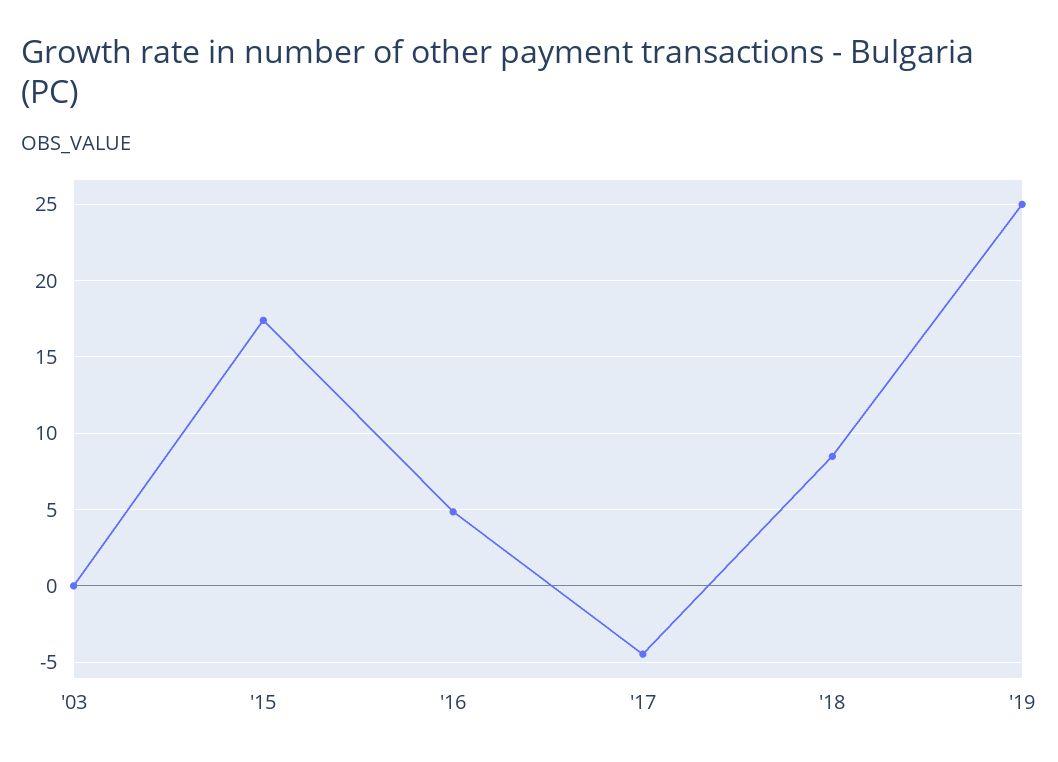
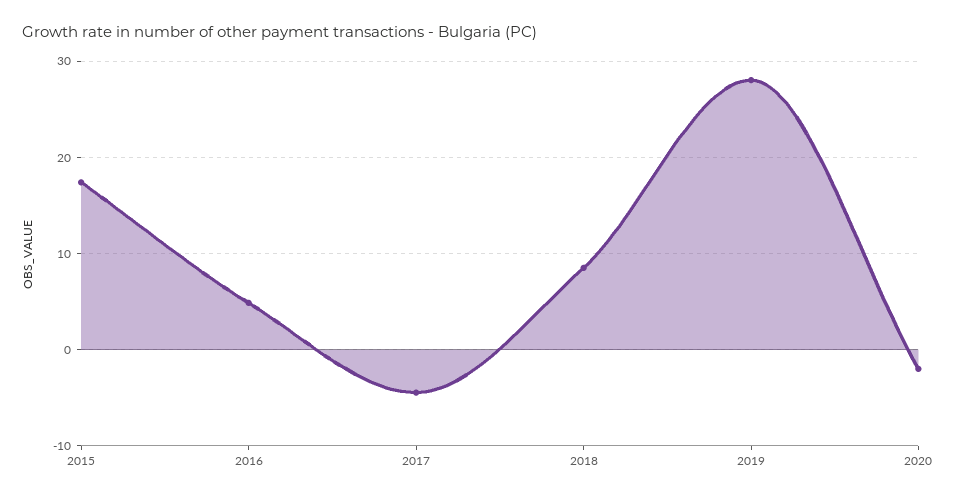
'03: 0 -> none
'19: 25 -> 28
2020: none -> -2

